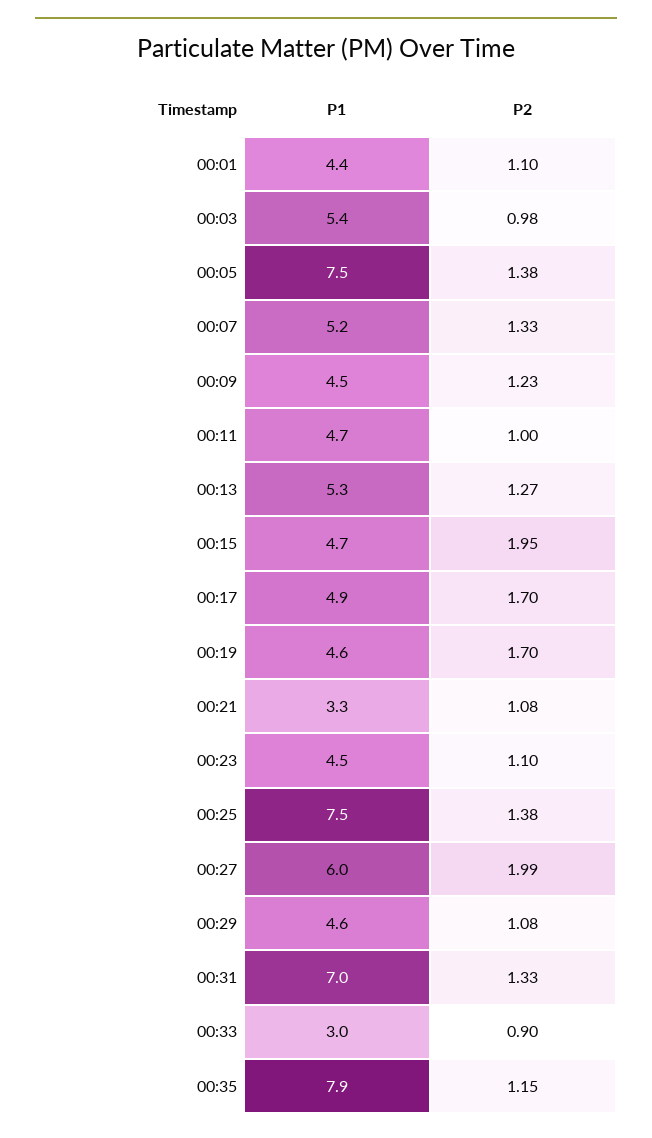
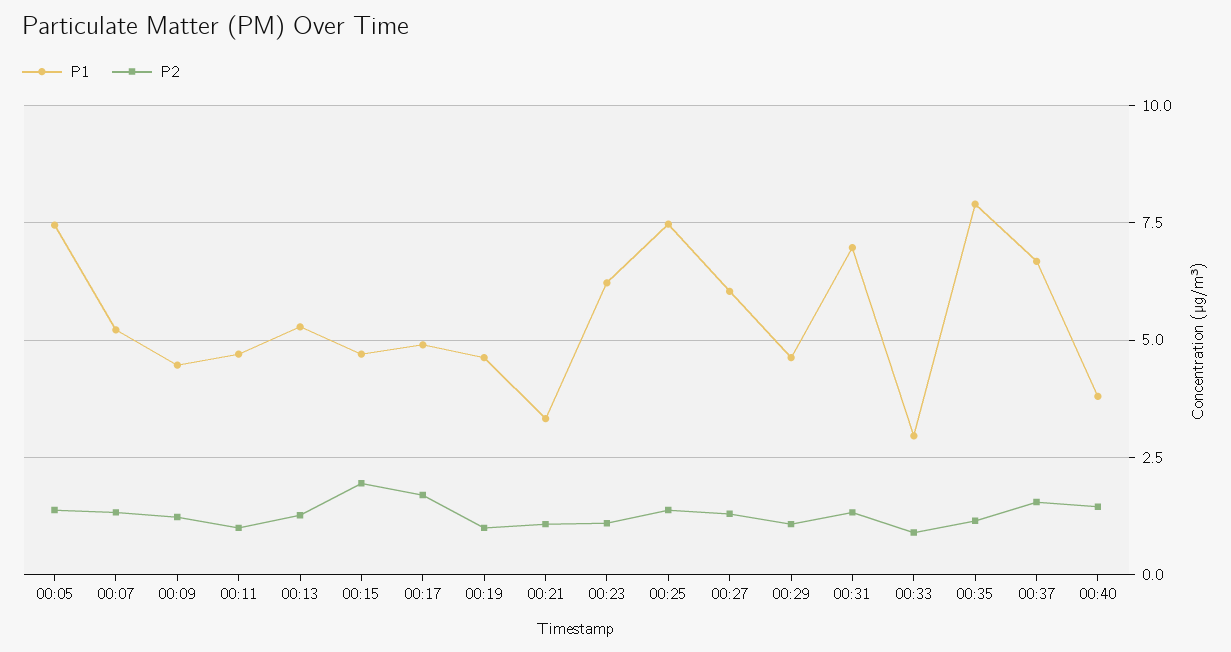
P1, 00:01: 4.4 -> none
P2, 00:01: 1.1 -> none
P1, 00:03: 5.4 -> none
P2, 00:03: 0.98 -> none
P2, 00:19: 1.7 -> 1
P1, 00:23: 4.5 -> 6.25
P2, 00:27: 1.99 -> 1.25
P1, 00:37: none -> 6.75
P2, 00:37: none -> 1.5
P1, 00:40: none -> 3.75
P2, 00:40: none -> 1.5

